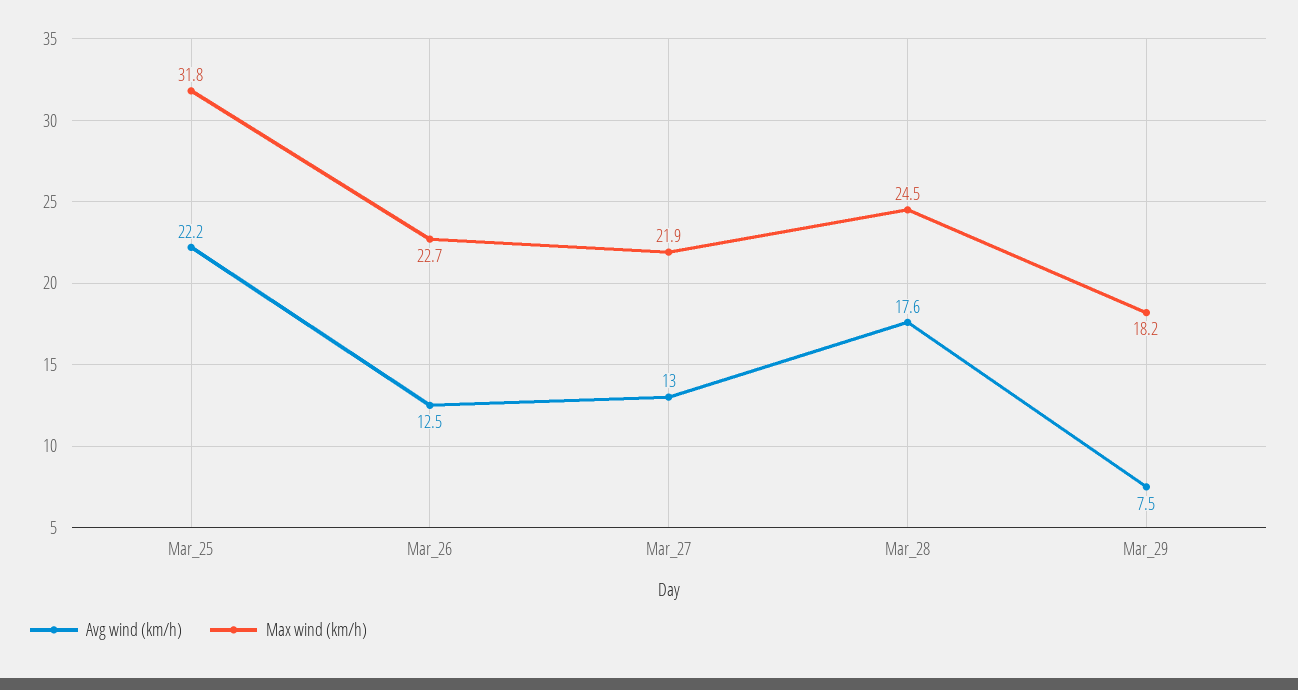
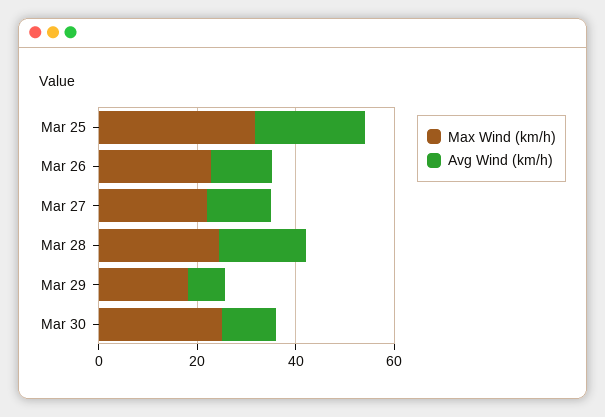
Max wind (km/h), Mar 30: none -> 25
Avg wind (km/h), Mar 30: none -> 10

